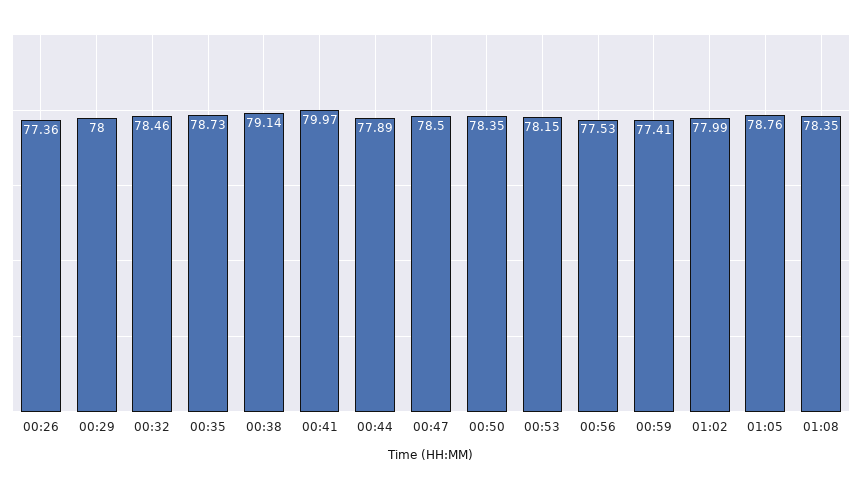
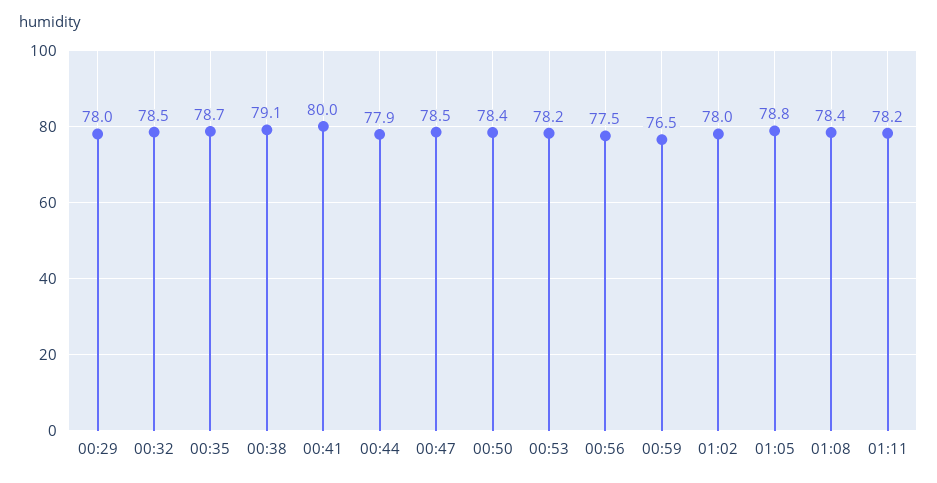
00:26: 77.36 -> none
00:59: 77.41 -> 76.5
01:11: none -> 78.2

